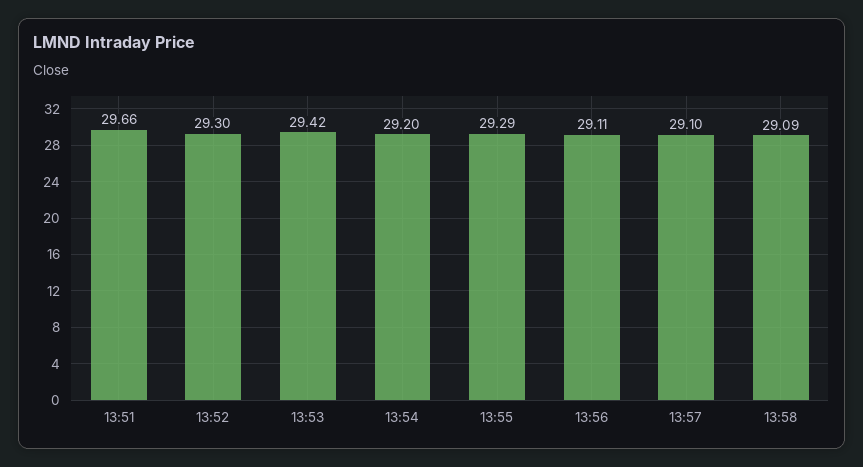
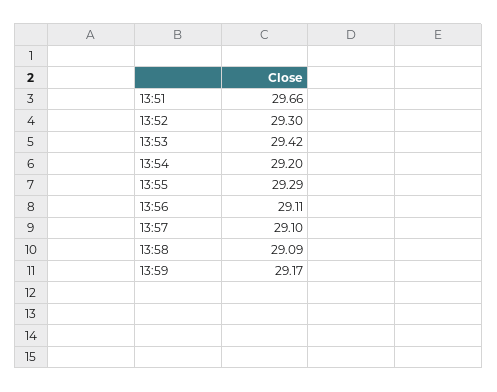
13:59: none -> 29.17

